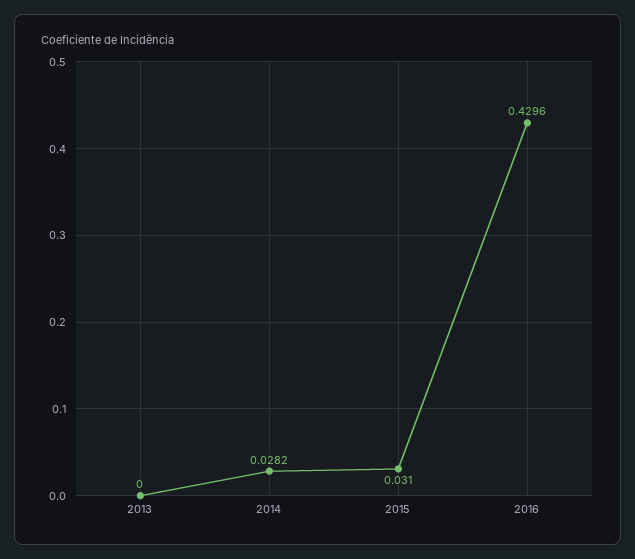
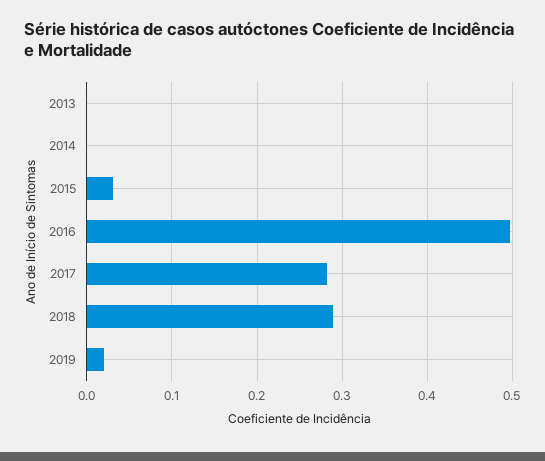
2014: 0.0282 -> 0
2016: 0.4296 -> 0.5
2017: none -> 0.28
2018: none -> 0.29
2019: none -> 0.02

